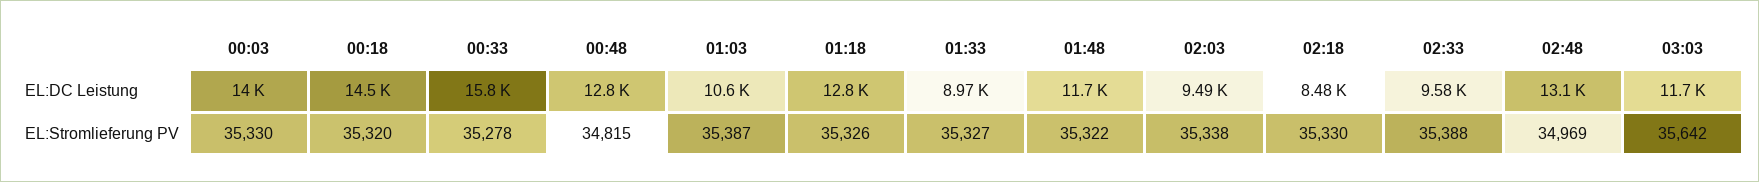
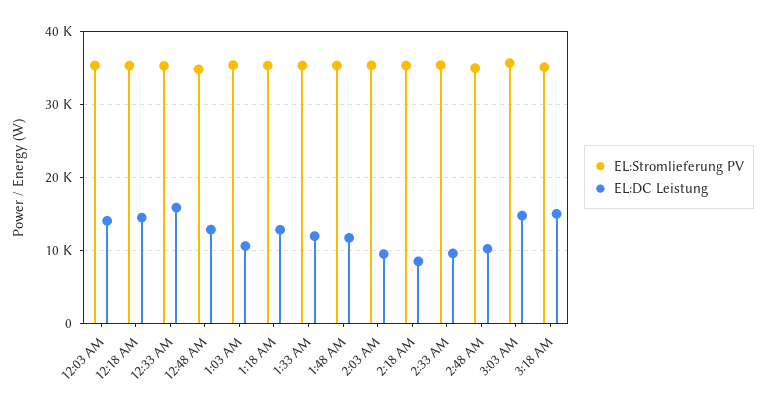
EL:DC Leistung, 01:33: 8970 -> 12000
EL:DC Leistung, 02:48: 13100 -> 10000
EL:DC Leistung, 03:03: 11700 -> 15000
EL:Stromlieferung PV, 3:18 AM: none -> 35000
EL:DC Leistung, 3:18 AM: none -> 15000

